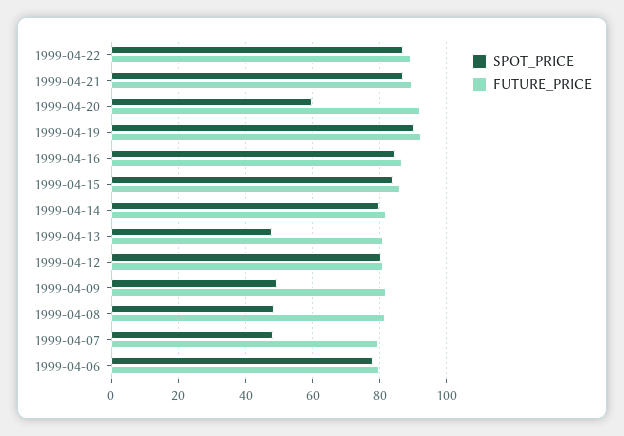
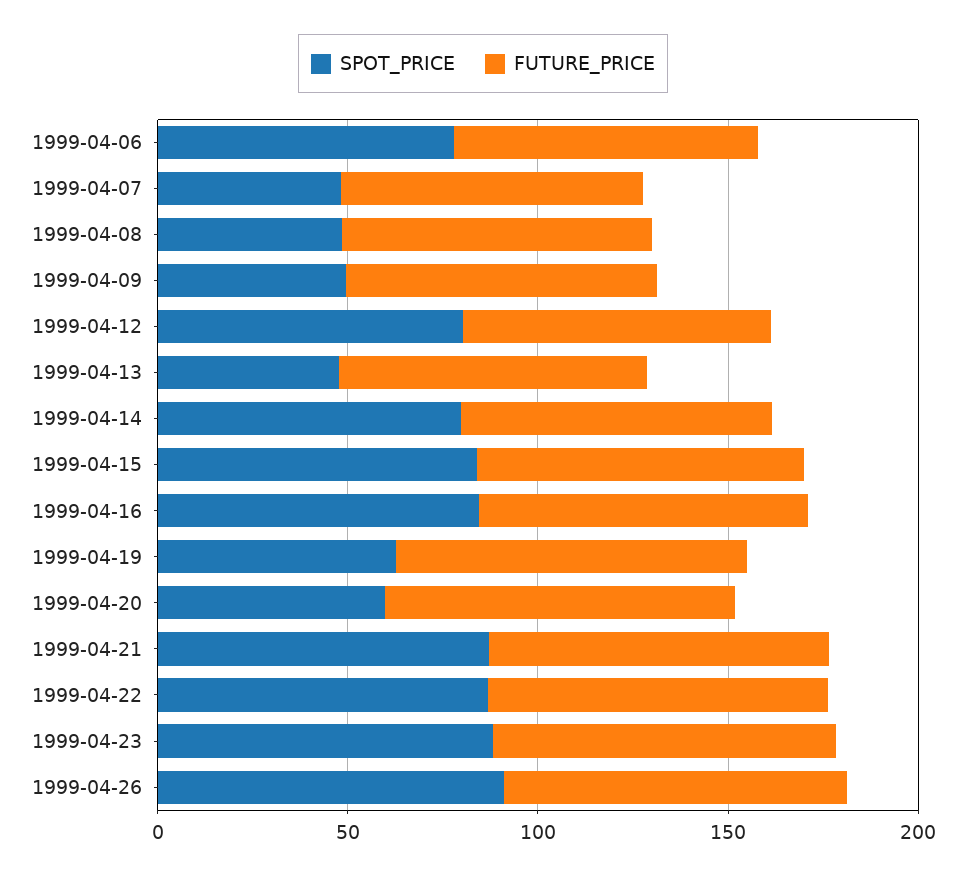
SPOT_PRICE, 1999-04-19: 90 -> 60
SPOT_PRICE, 1999-04-23: none -> 90
FUTURE_PRICE, 1999-04-23: none -> 90
SPOT_PRICE, 1999-04-26: none -> 90
FUTURE_PRICE, 1999-04-26: none -> 90

